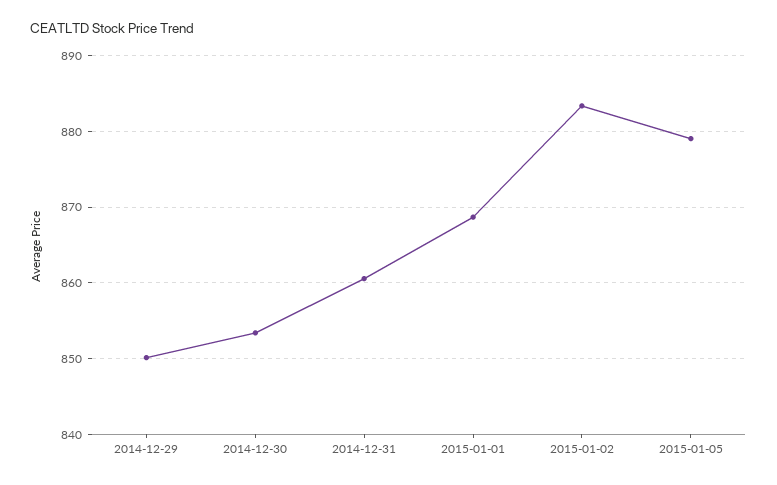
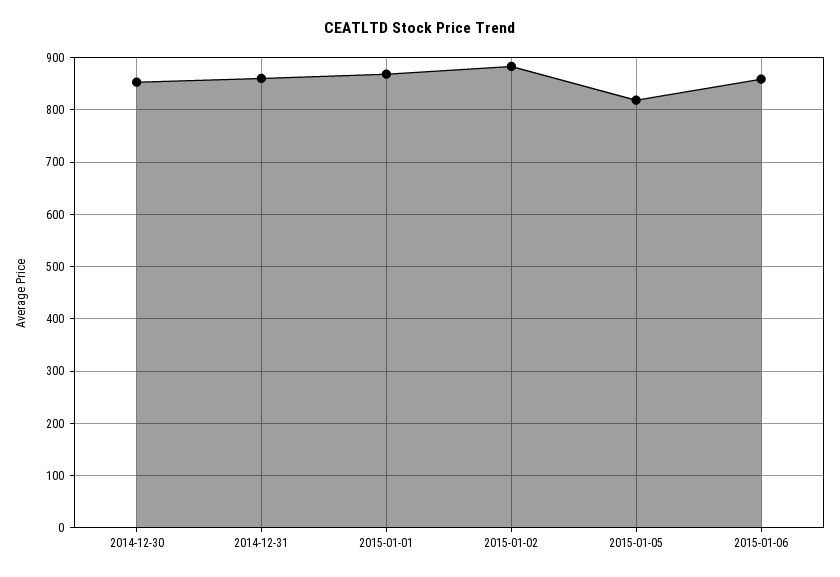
2014-12-29: 850 -> none
2015-01-05: 879 -> 820
2015-01-06: none -> 860

